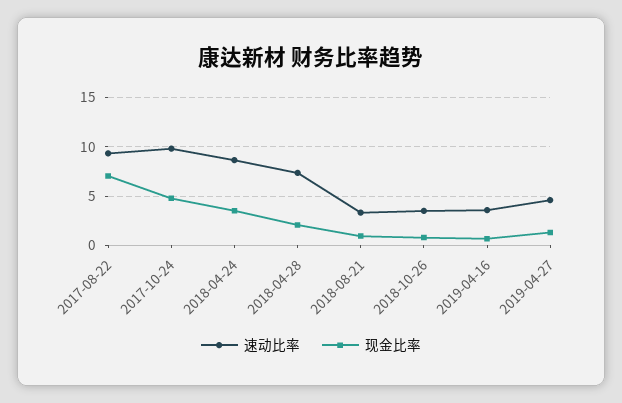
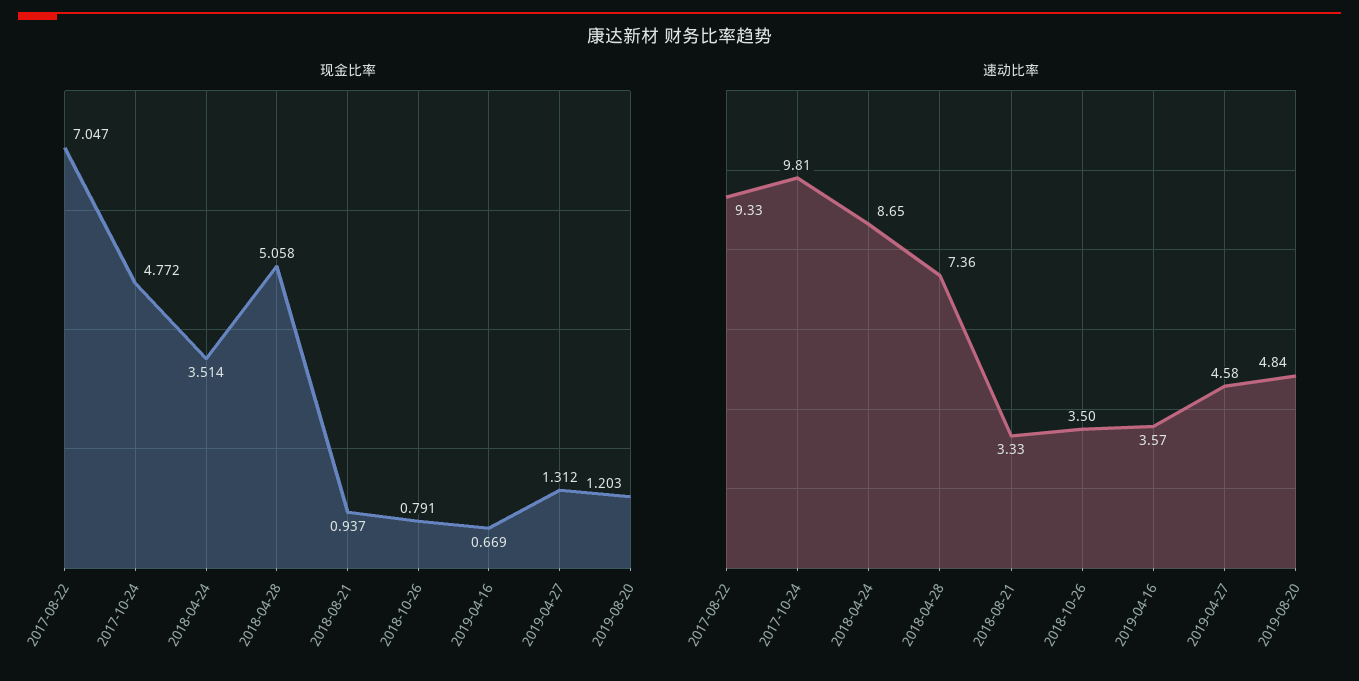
现金比率, 2018-04-28: 2 -> 5.058
现金比率, 2019-08-20: none -> 1.203
速动比率, 2019-08-20: none -> 4.84

